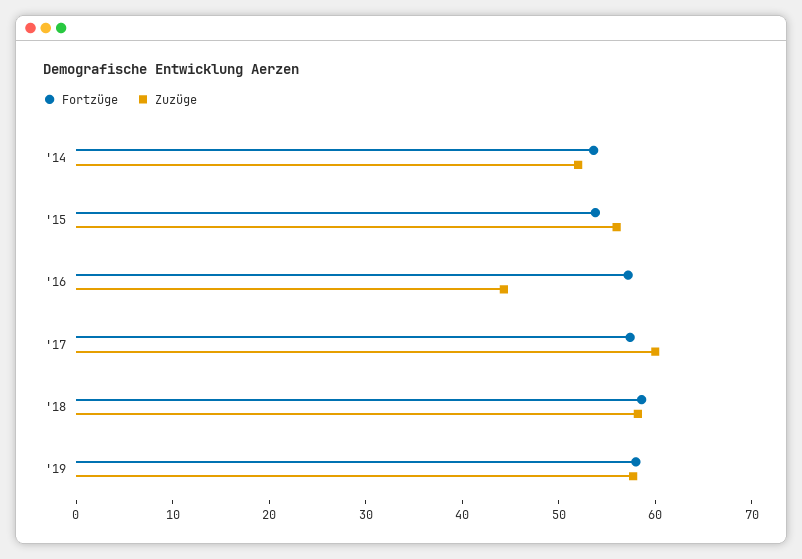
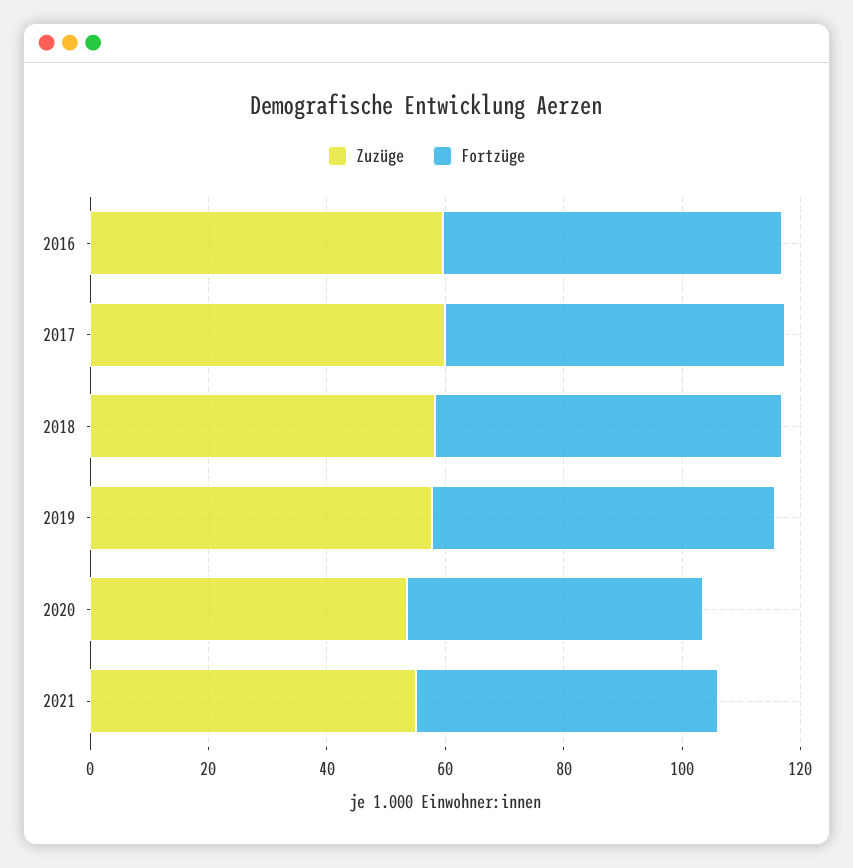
Fortzüge, '14: 54 -> none
Zuzüge, '14: 52 -> none
Fortzüge, '15: 54 -> none
Zuzüge, '15: 56 -> none
Zuzüge, '16: 44 -> 60
Zuzüge, 2020: none -> 55
Fortzüge, 2020: none -> 50
Zuzüge, 2021: none -> 55
Fortzüge, 2021: none -> 50

